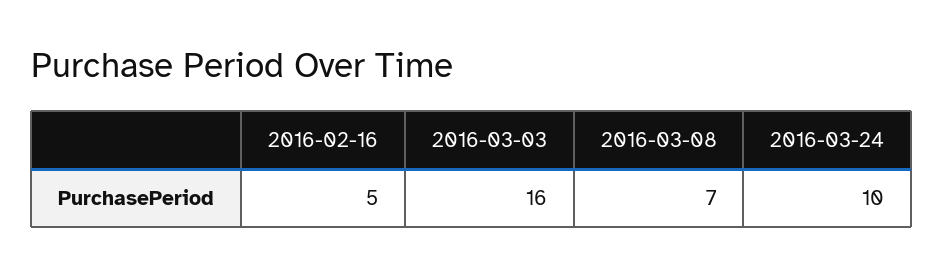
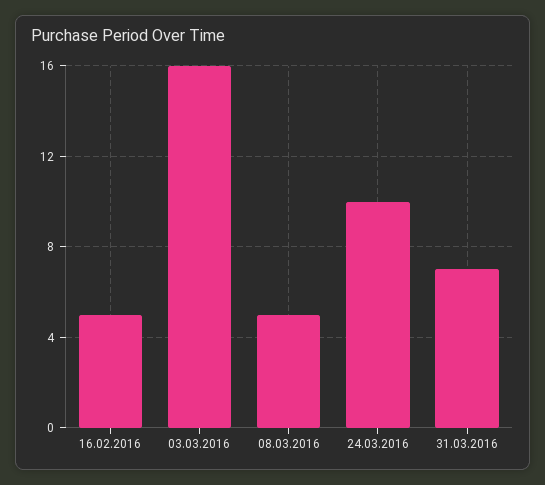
2016-03-08: 7 -> 5
31.03.2016: none -> 7

